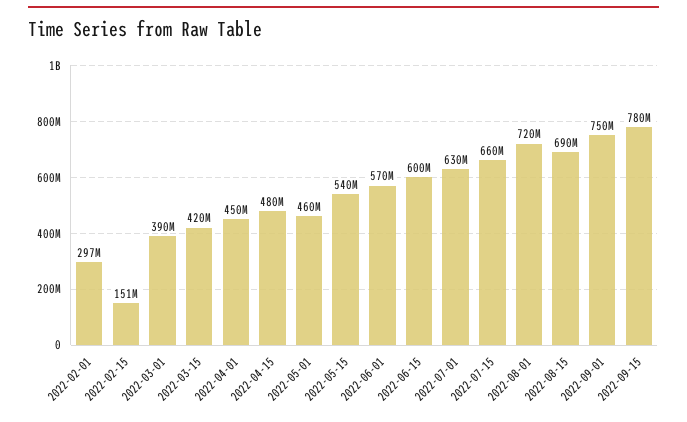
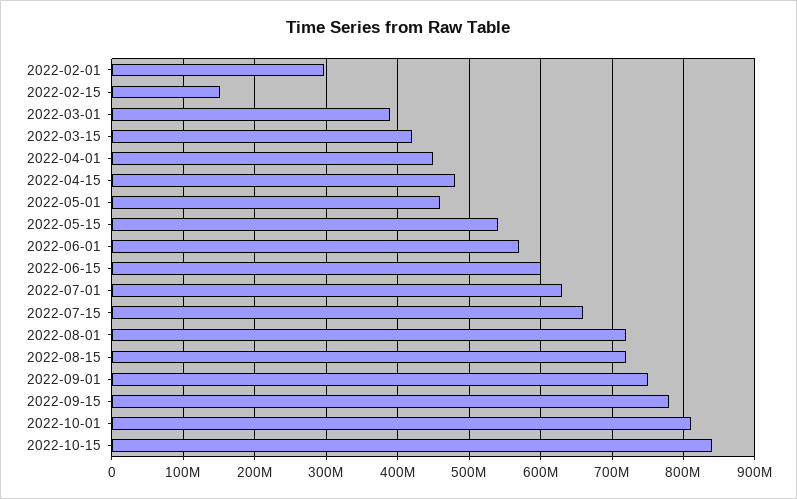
2022-08-15: 690000000 -> 720000000
2022-10-01: none -> 810000000
2022-10-15: none -> 840000000

